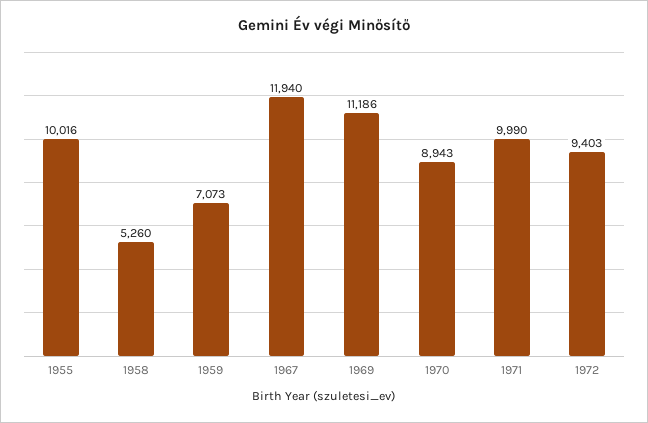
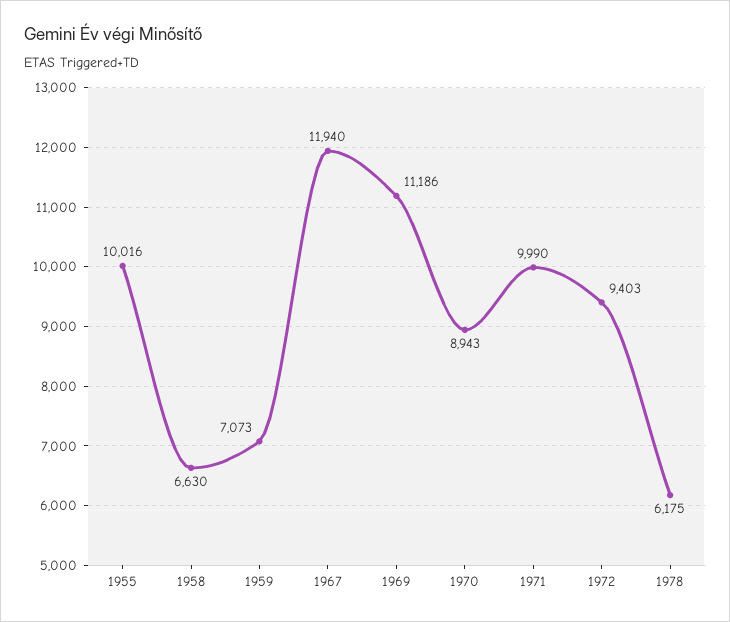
1958: 5260 -> 6630
1978: none -> 6175

